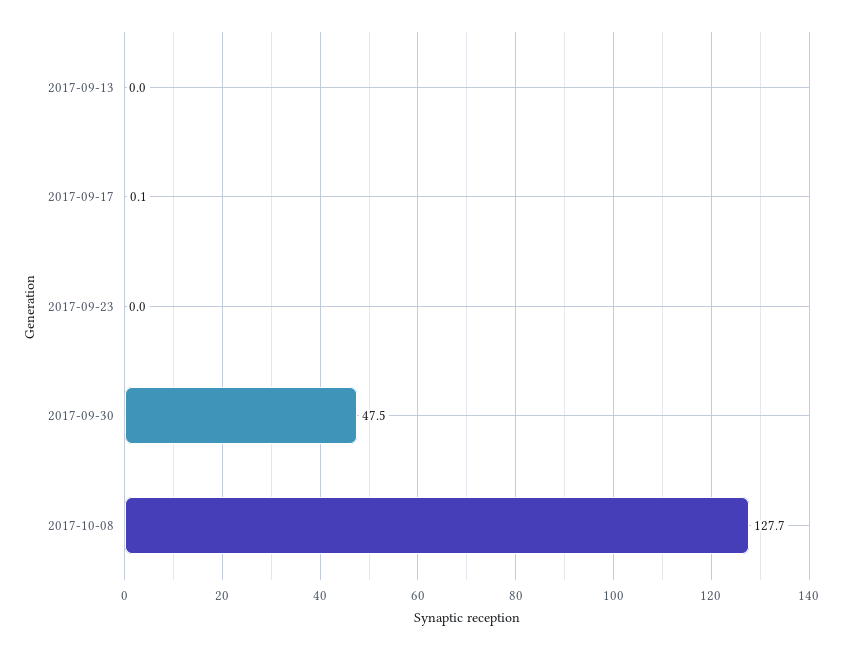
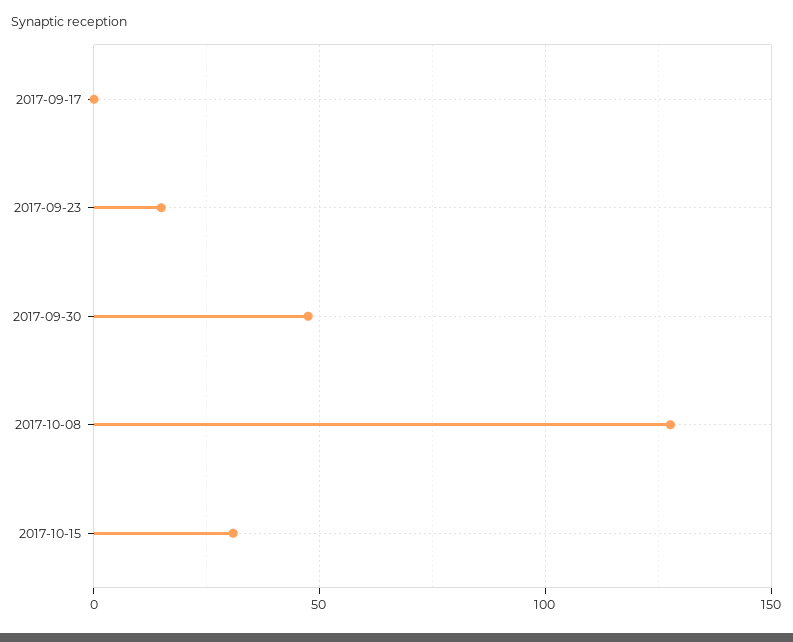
2017-09-13: 0 -> none
2017-09-23: 0 -> 15
2017-10-15: none -> 30

